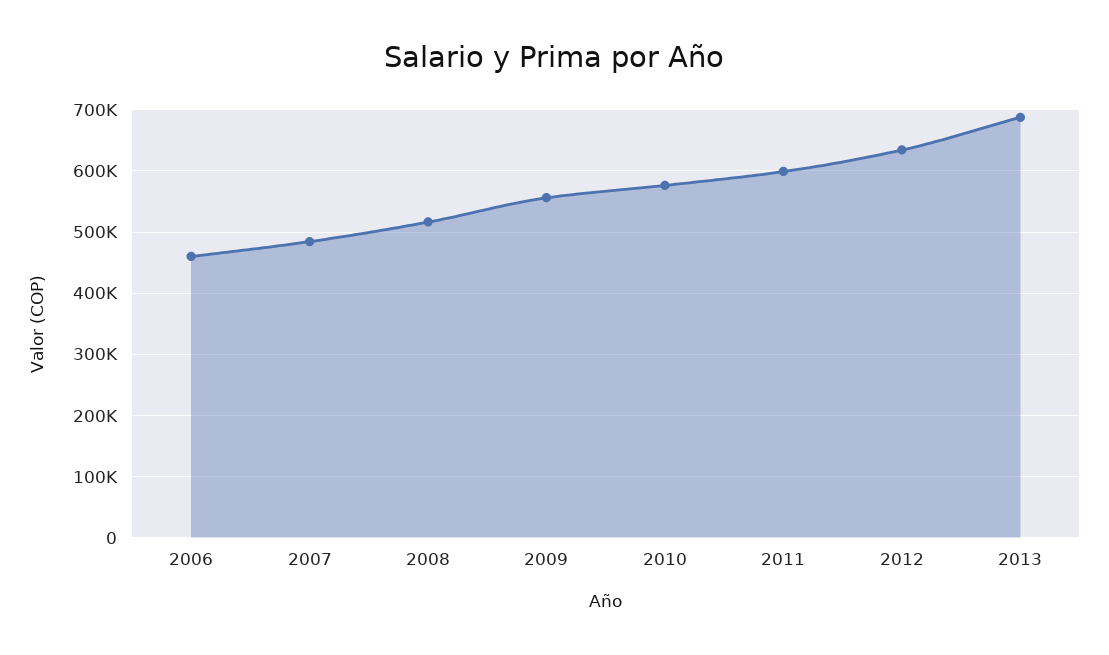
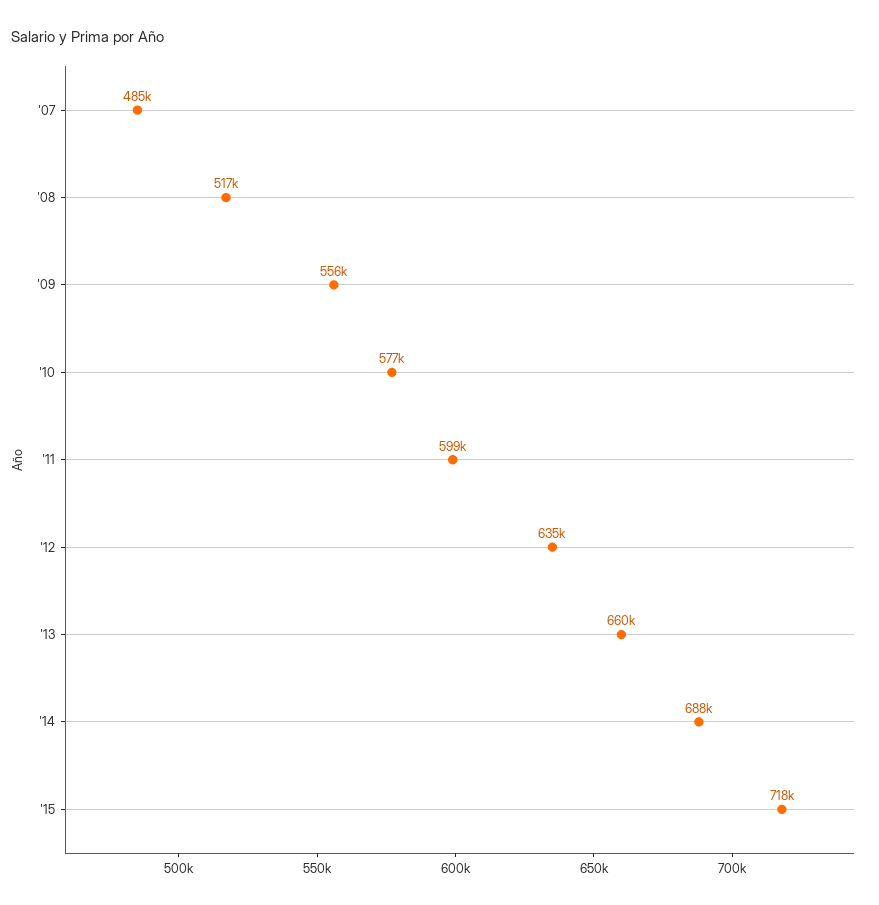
2006: 460000 -> none
2013: 690000 -> 660000
'14: none -> 688000
'15: none -> 718000

